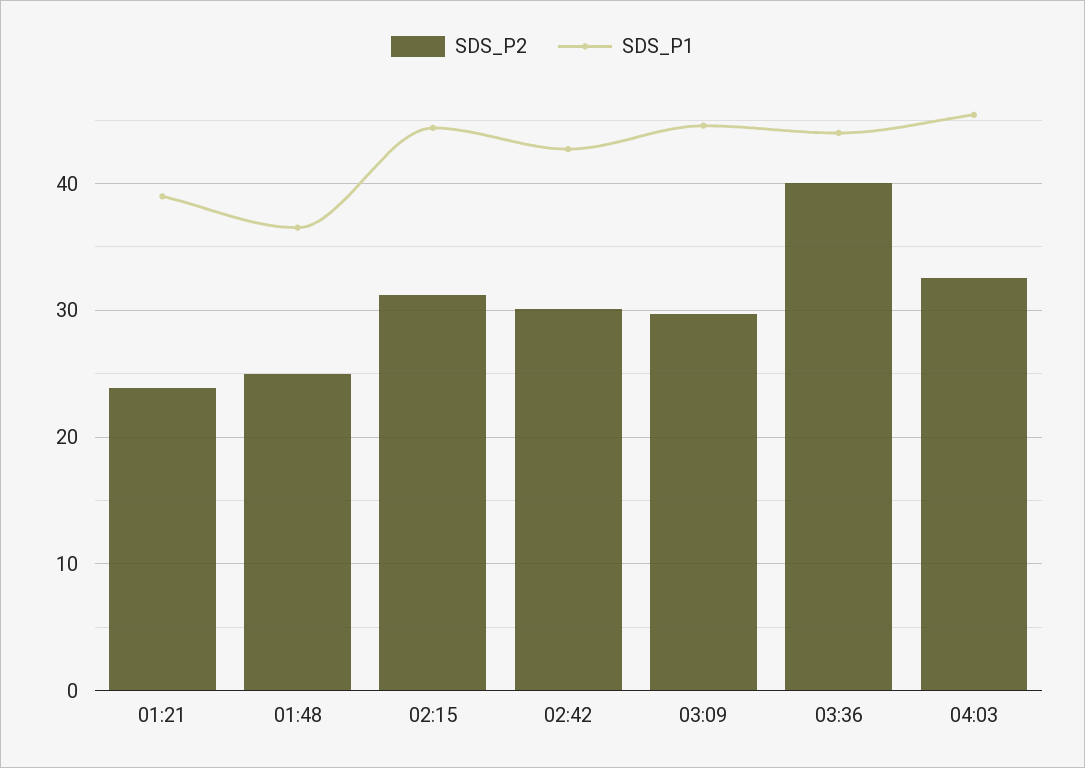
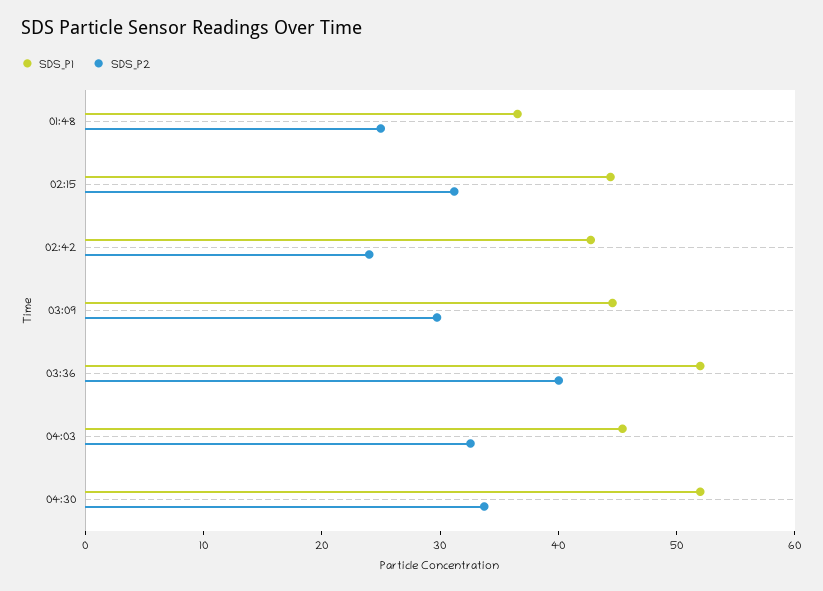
SDS_P2, 01:21: 24 -> none
SDS_P1, 01:21: 39 -> none
SDS_P2, 02:42: 30 -> 24
SDS_P1, 03:36: 44 -> 52
SDS_P1, 04:30: none -> 52
SDS_P2, 04:30: none -> 34

